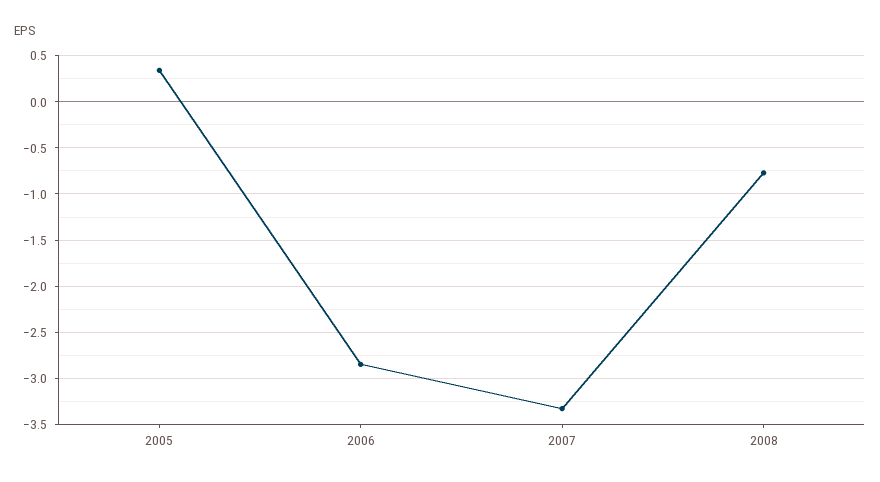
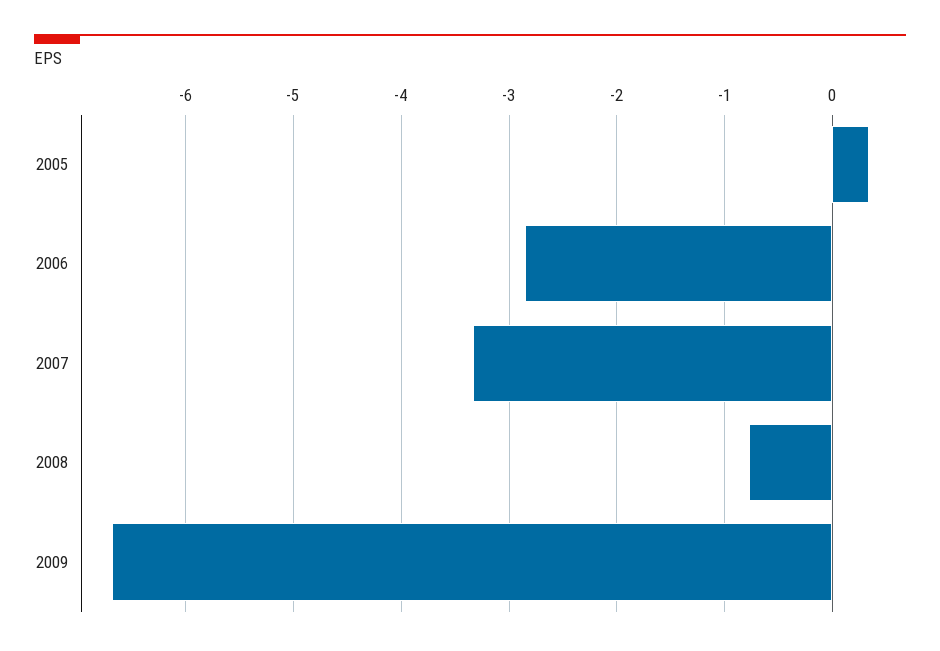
2009: none -> -6.7

